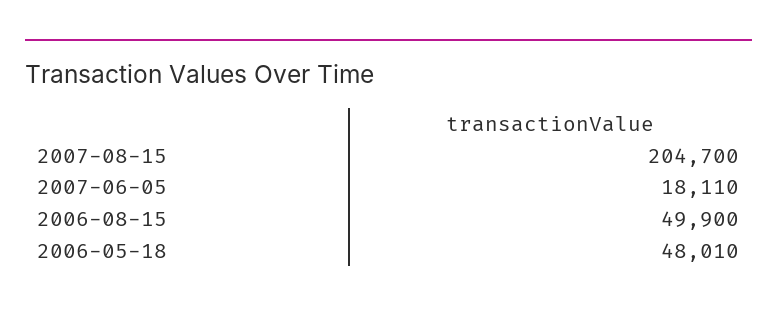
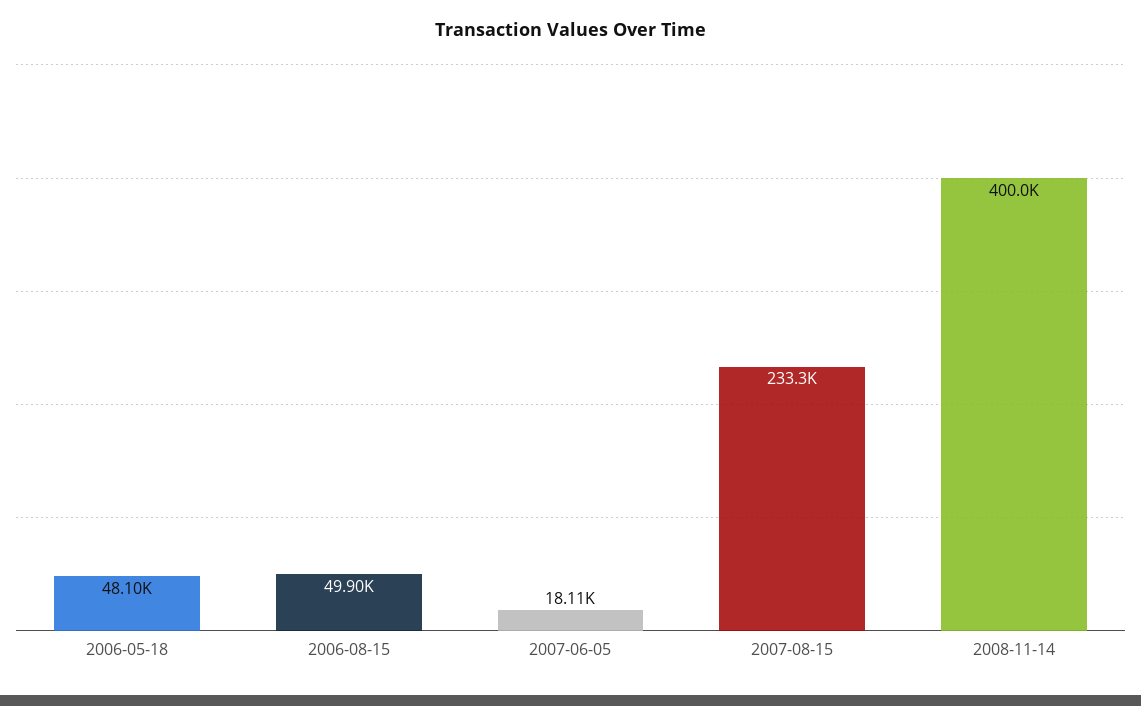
2007-08-15: 204700 -> 233300
2006-05-18: 48010 -> 48100
2008-11-14: none -> 400000

